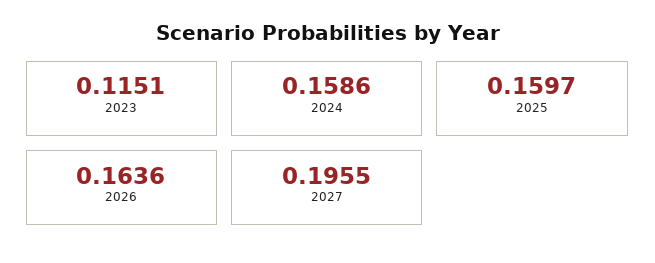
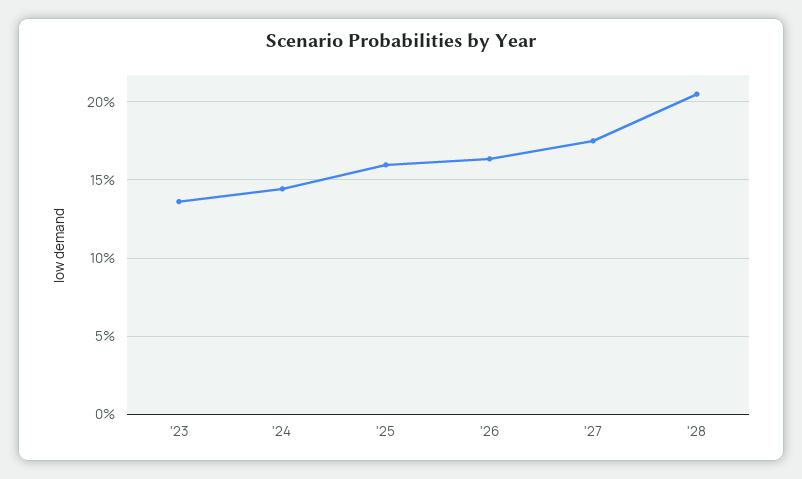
2023: 0.1151 -> 0.135
2024: 0.1586 -> 0.145
2027: 0.1955 -> 0.175
'28: none -> 0.205

